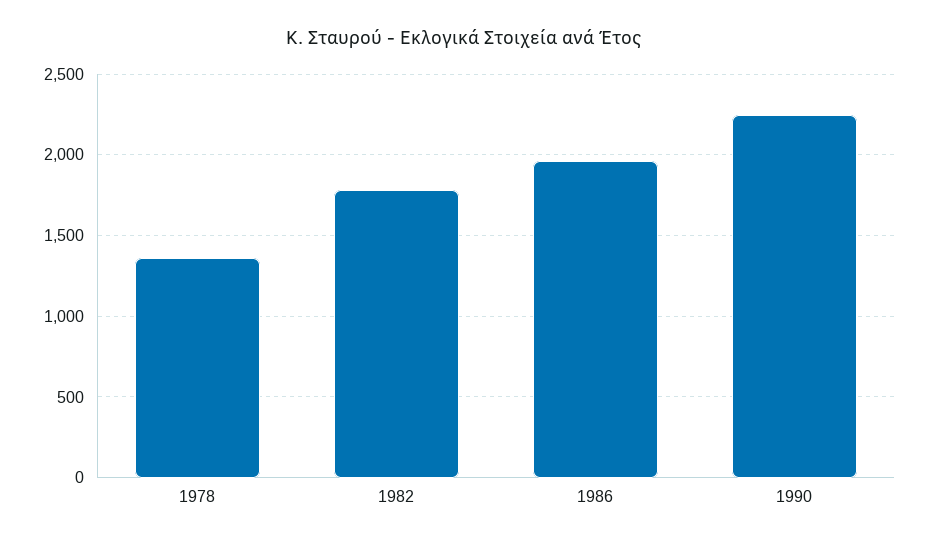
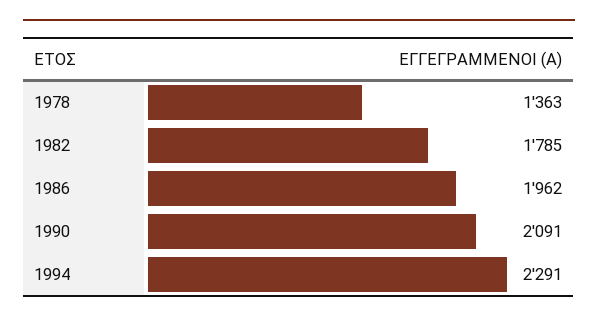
1990: 2250 -> 2091
1994: none -> 2291

